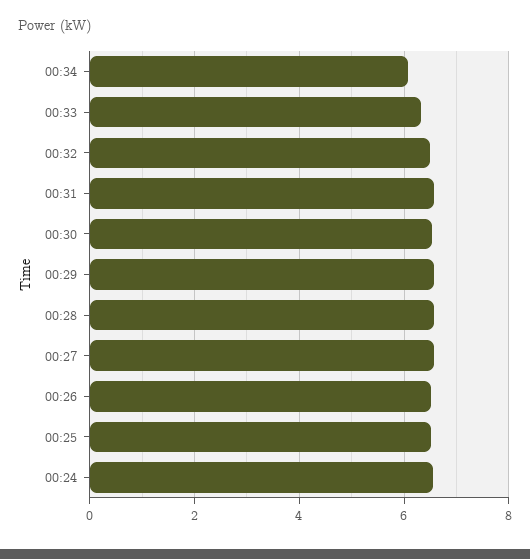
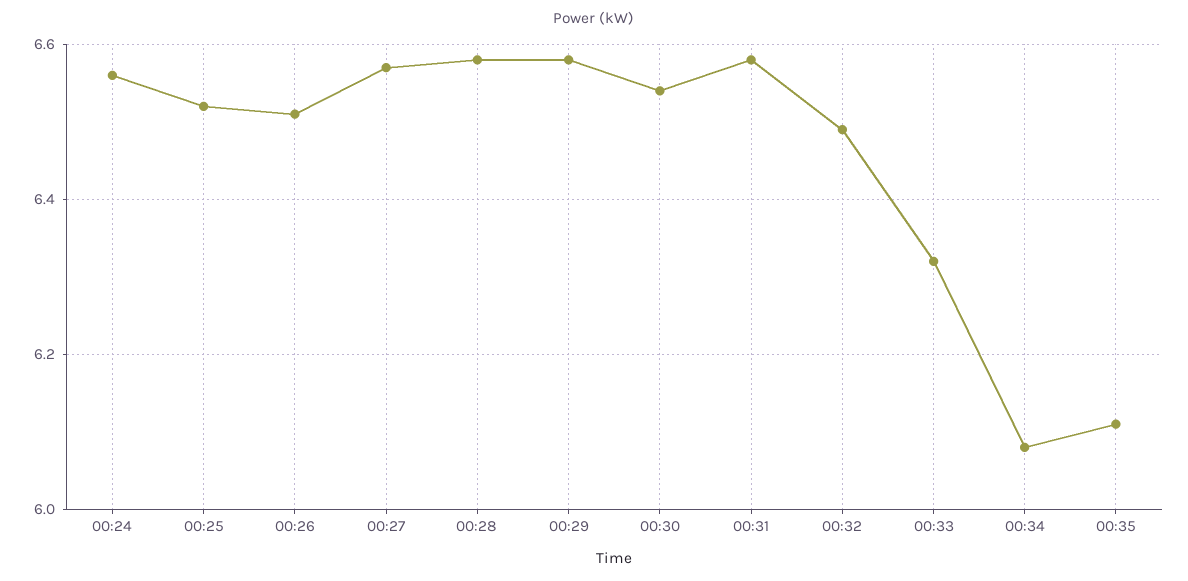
00:35: none -> 6.1

